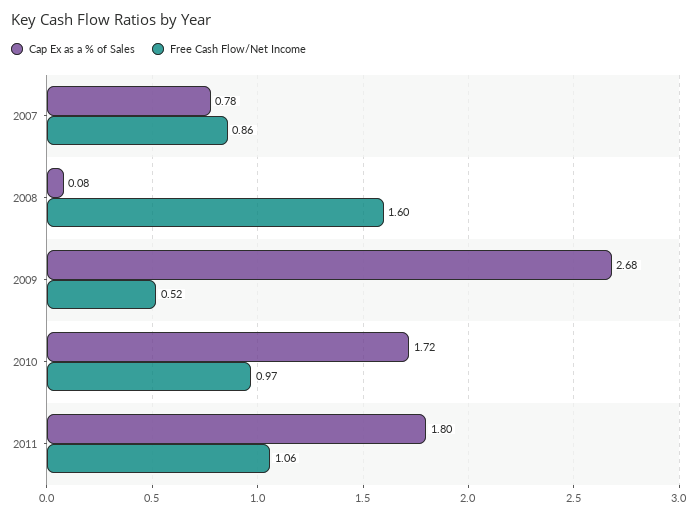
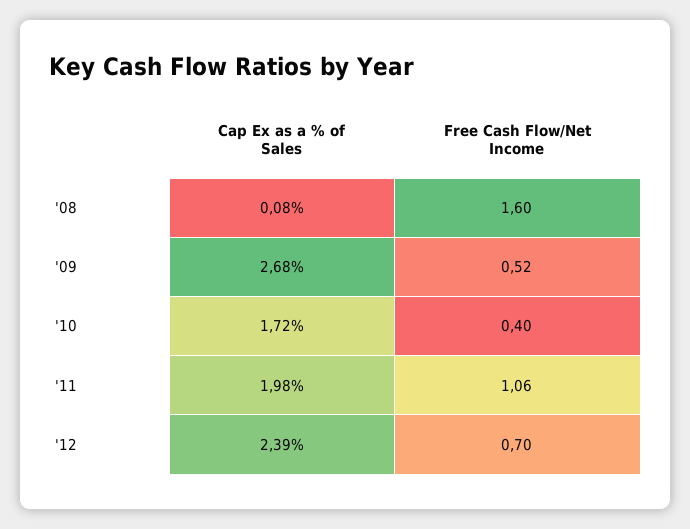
Cap Ex as a % of Sales, 2007: 0.78 -> none
Free Cash Flow/Net Income, 2007: 0.86 -> none
Free Cash Flow/Net Income, 2010: 0.97 -> 0.4
Cap Ex as a % of Sales, 2011: 1.8 -> 1.98
Cap Ex as a % of Sales, '12: none -> 2.39
Free Cash Flow/Net Income, '12: none -> 0.7

